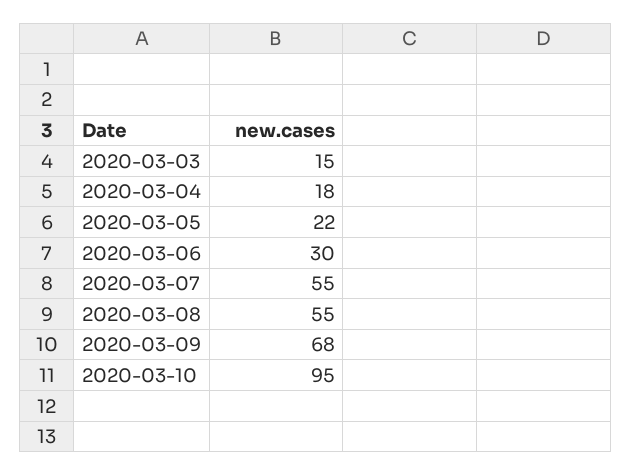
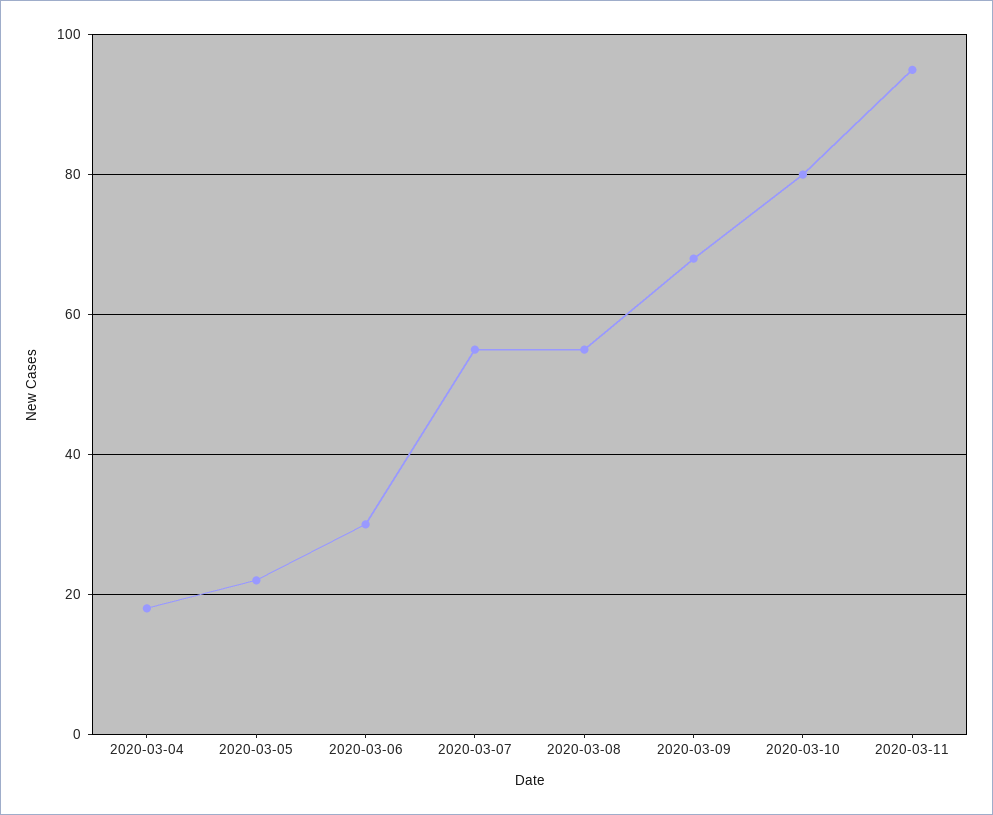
2020-03-03: 15 -> none
2020-03-10: 95 -> 80
2020-03-11: none -> 95

